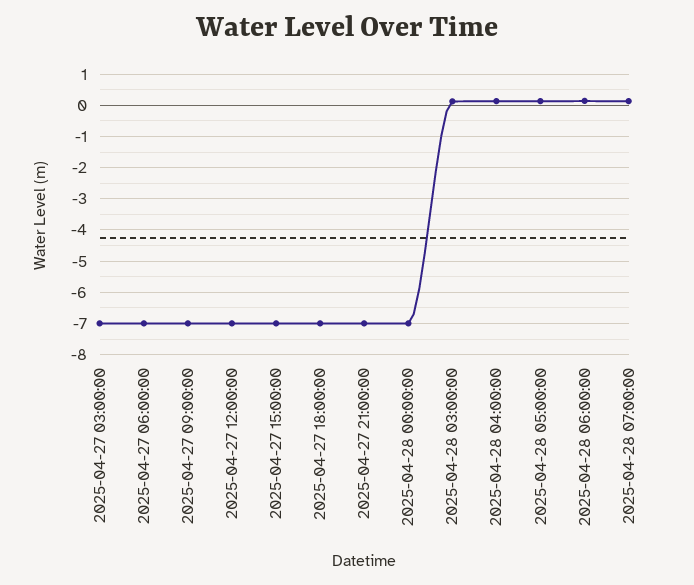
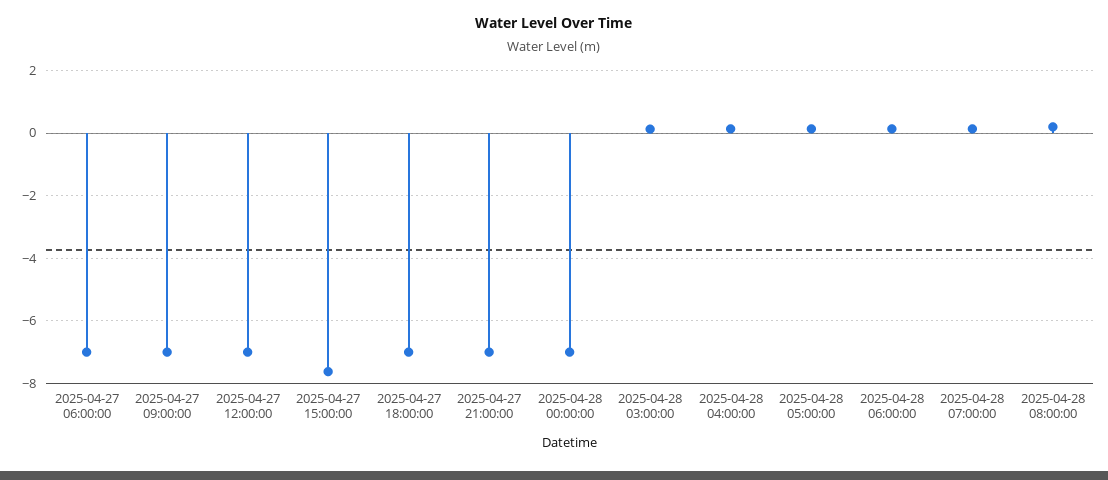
2025-04-27 03:00:00: -7 -> none
2025-04-27 15:00:00: -7 -> -7.6
2025-04-28 08:00:00: none -> 0.2

